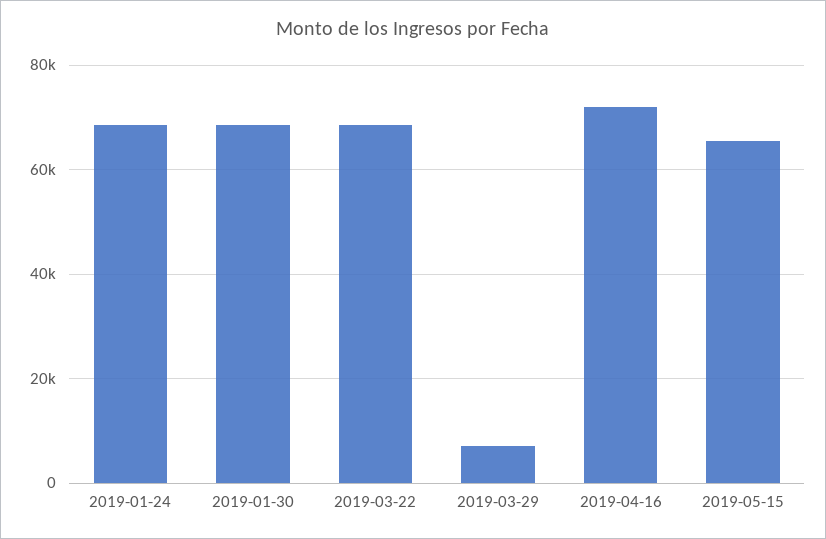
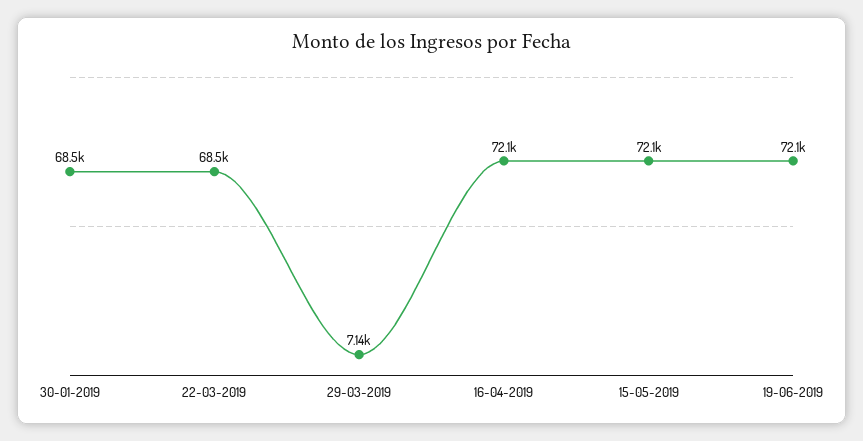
2019-01-24: 68000 -> none
2019-05-15: 66000 -> 72100
19-06-2019: none -> 72100

